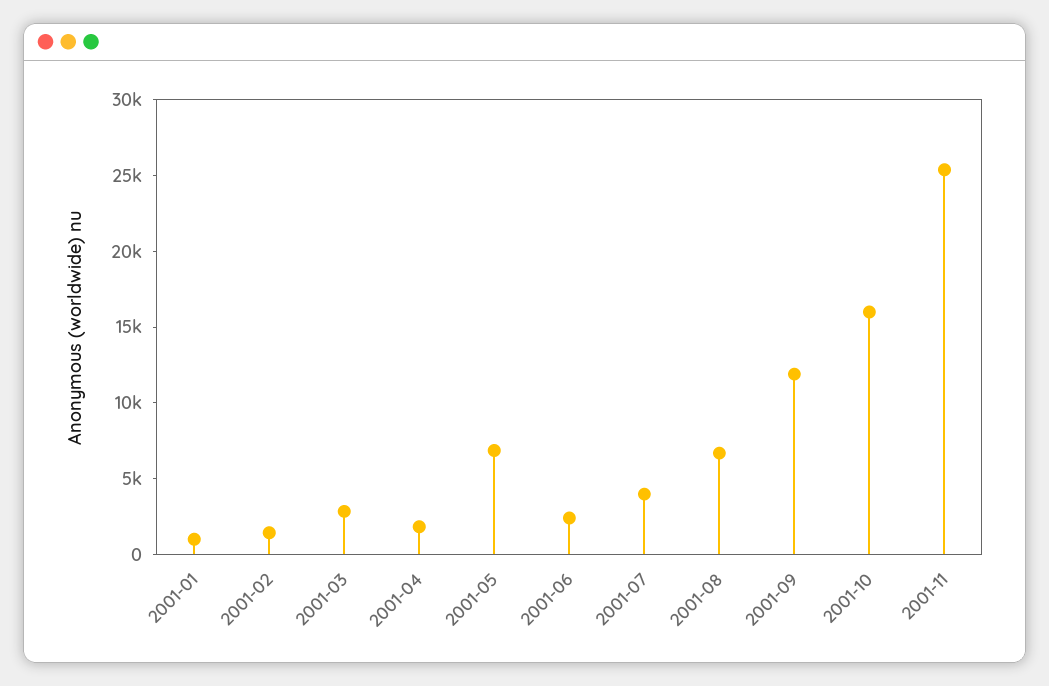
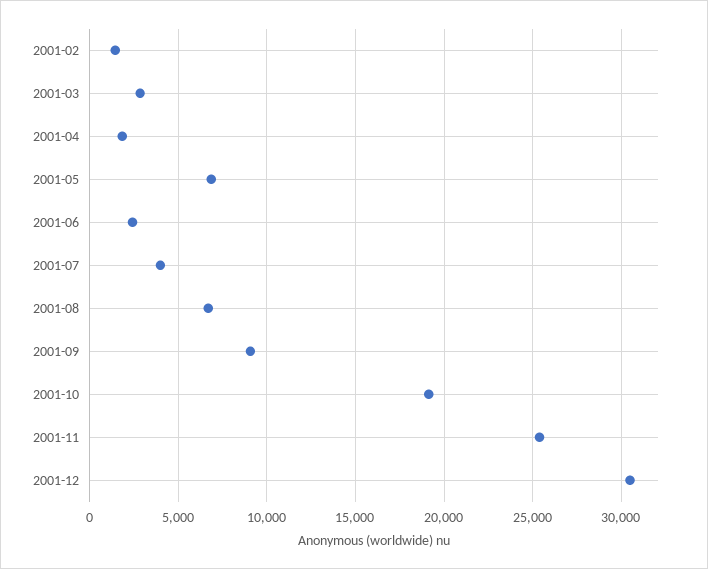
2001-01: 1000 -> none
2001-09: 12000 -> 9000
2001-10: 16000 -> 19000
2001-12: none -> 30500

